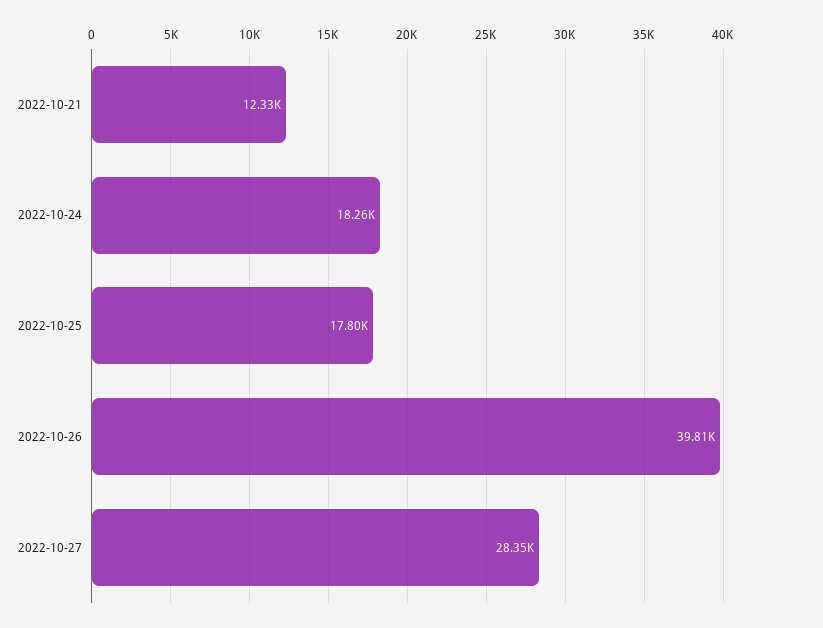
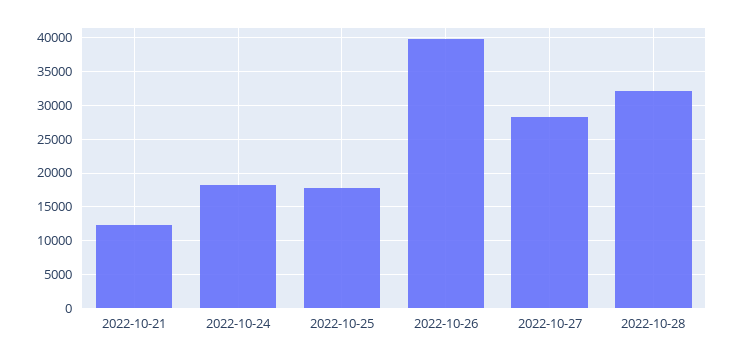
2022-10-28: none -> 32000

